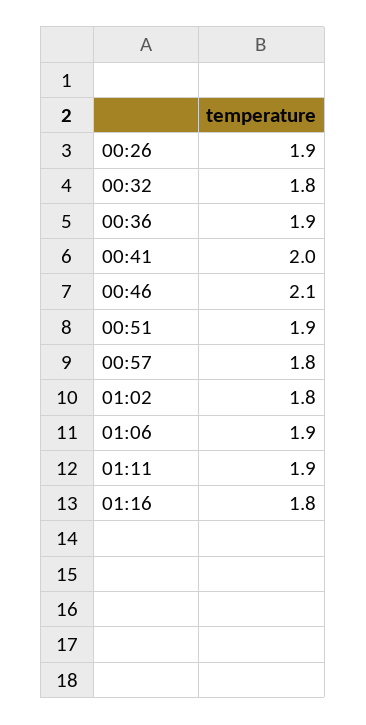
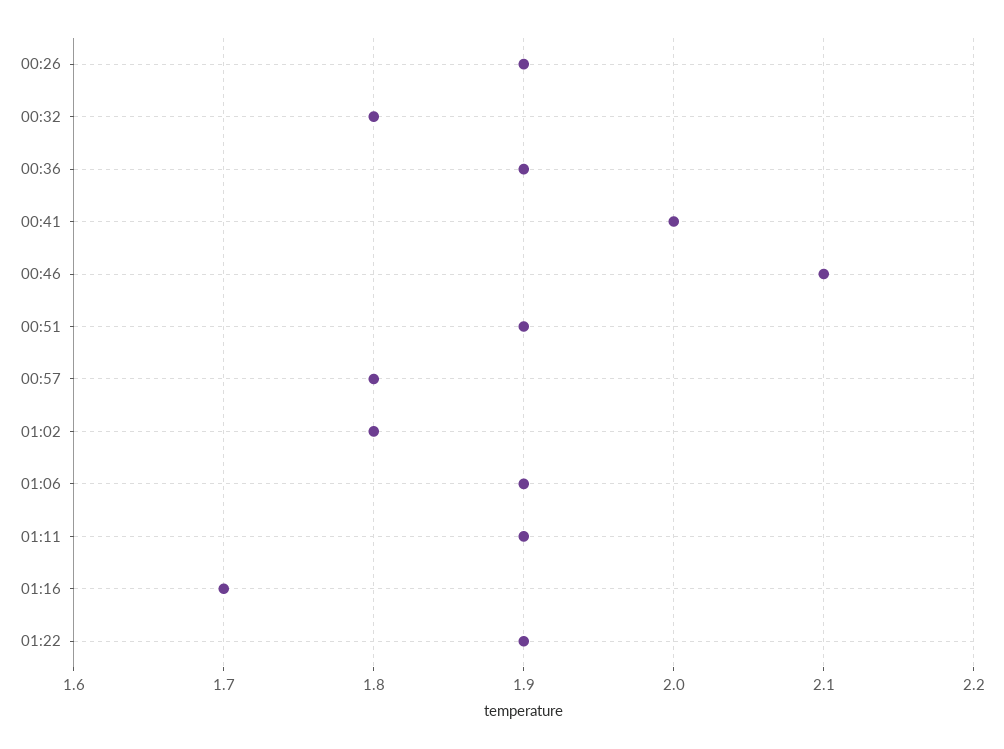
01:16: 1.8 -> 1.7
01:22: none -> 1.9

